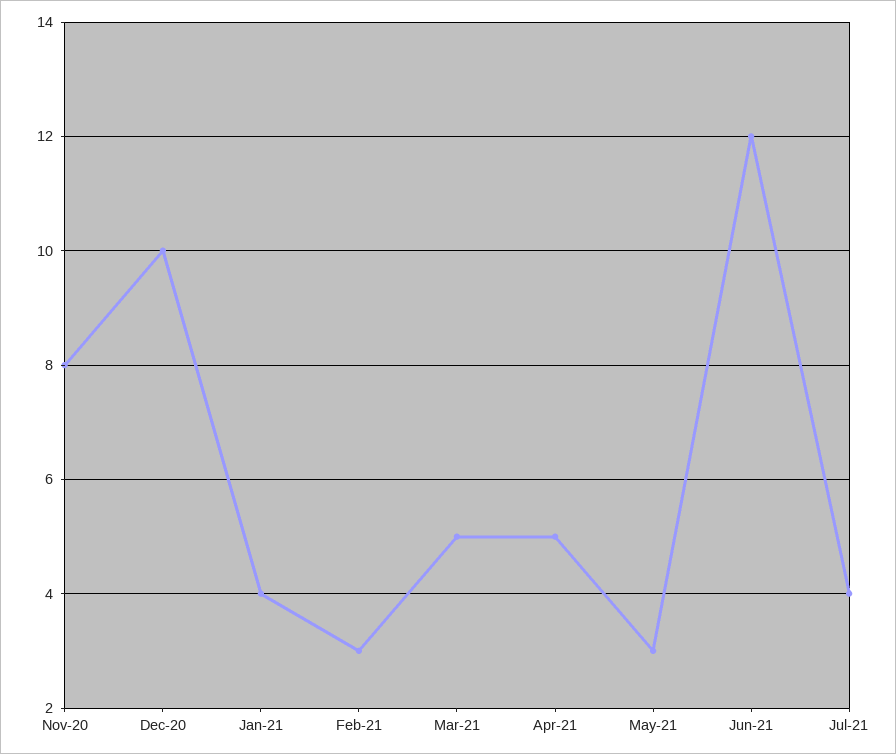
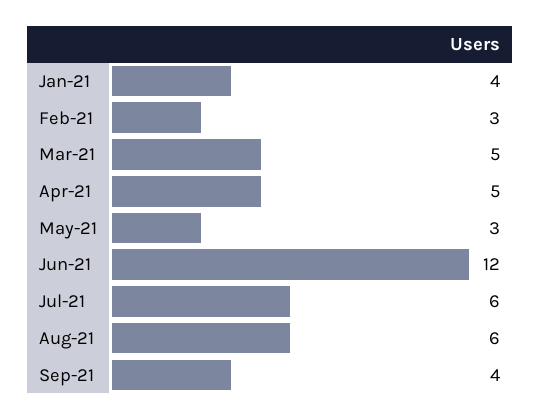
Nov-20: 8 -> none
Dec-20: 10 -> none
Jul-21: 4 -> 6
Aug-21: none -> 6
Sep-21: none -> 4

